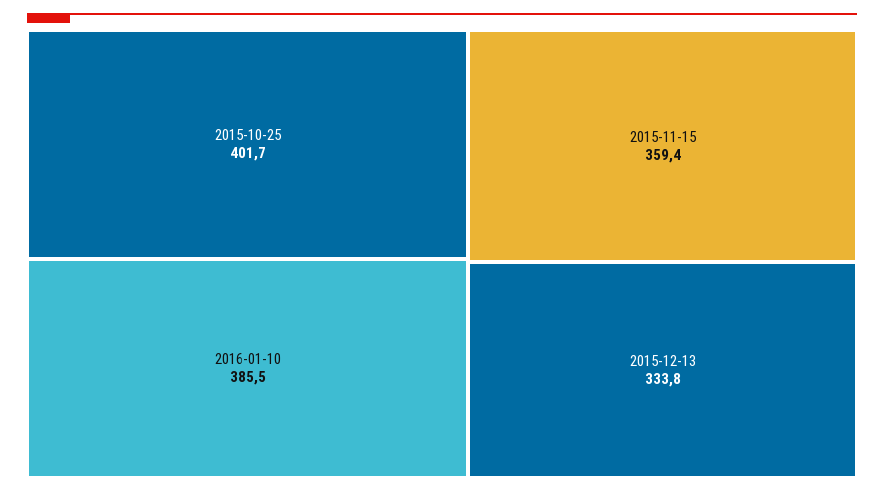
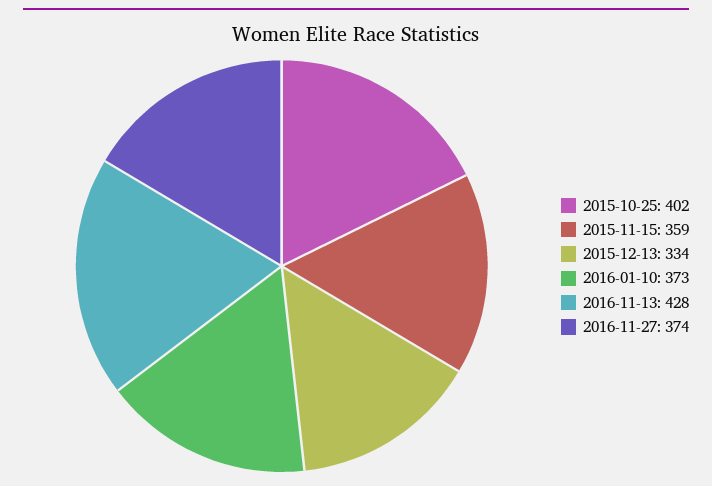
2016-01-10: 385.5 -> 373
2016-11-13: none -> 428
2016-11-27: none -> 374

